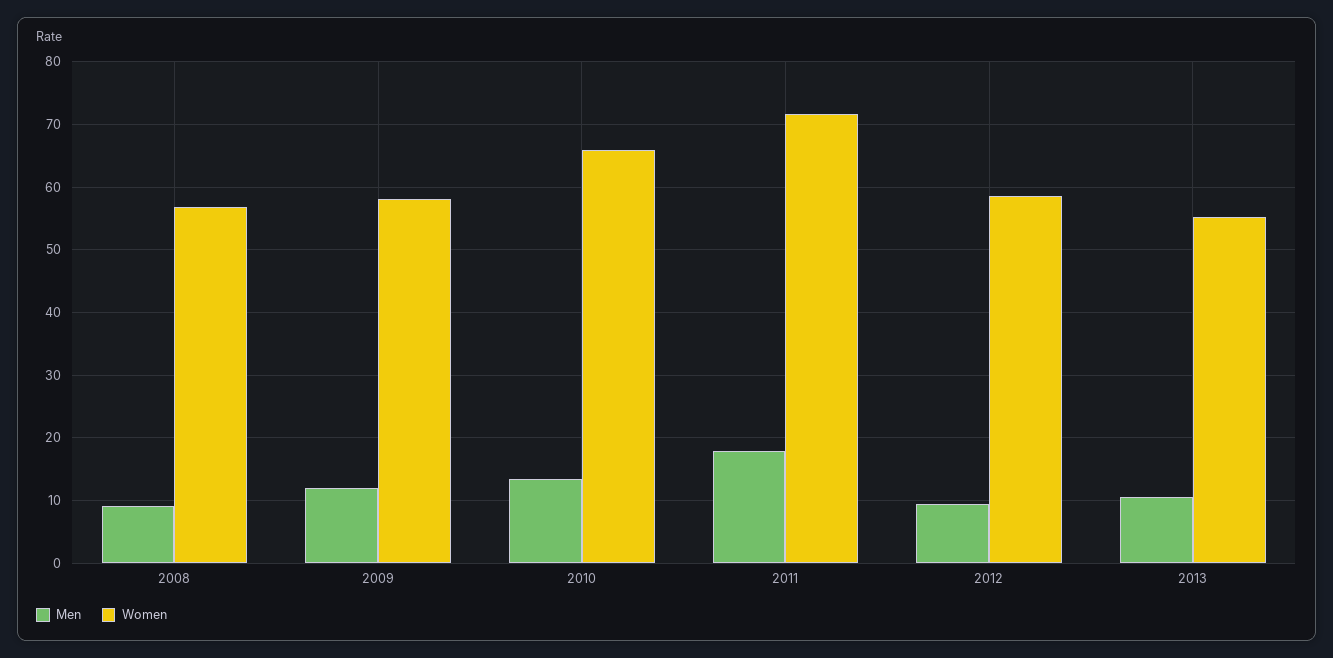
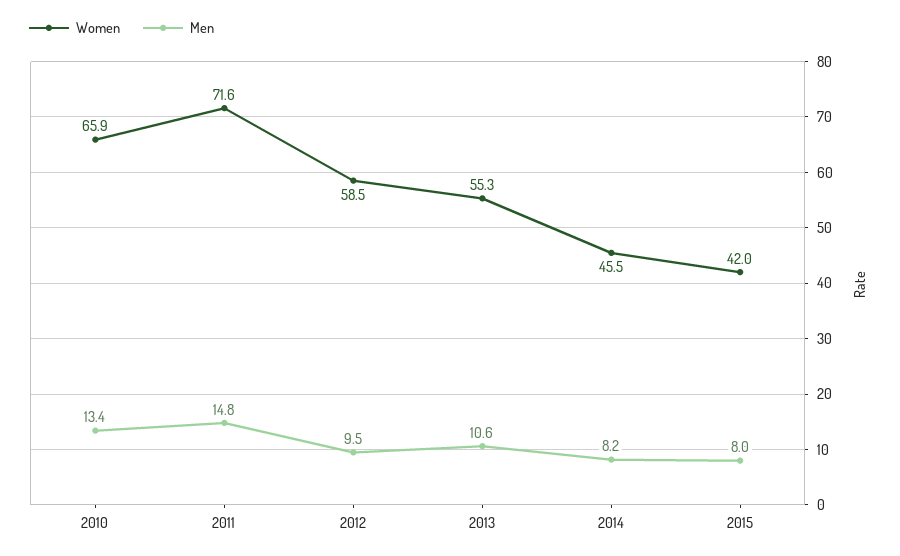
Men, 2008: 9 -> none
Women, 2008: 57 -> none
Men, 2009: 12 -> none
Women, 2009: 58 -> none
Men, 2011: 18 -> 14.8
Women, 2014: none -> 45.5
Men, 2014: none -> 8.2
Women, 2015: none -> 42
Men, 2015: none -> 8

